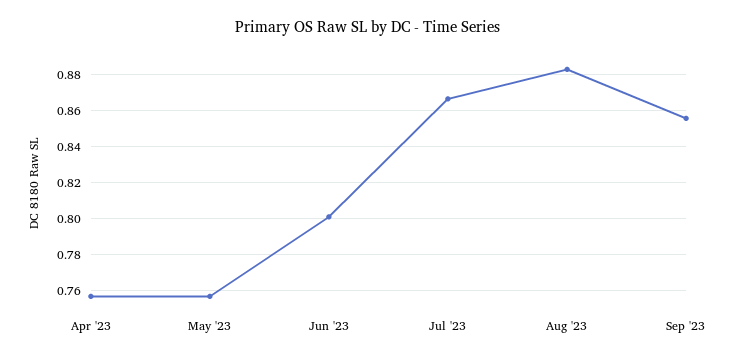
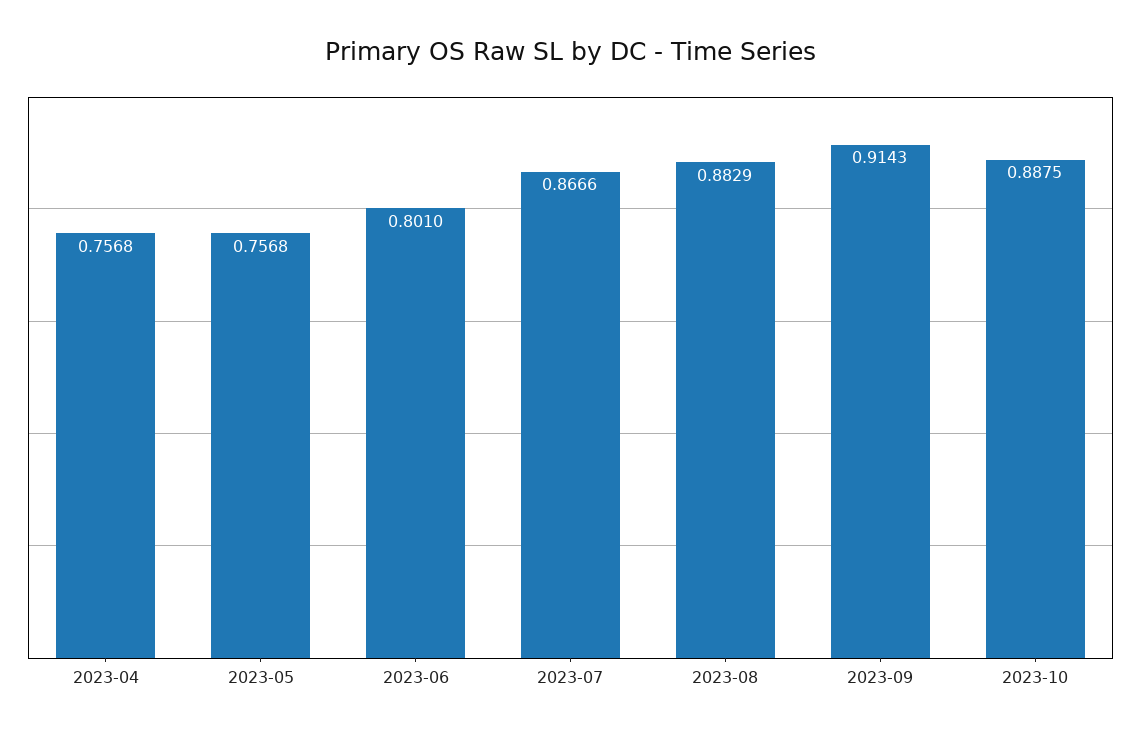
Sep '23: 0.855 -> 0.9143
2023-10: none -> 0.8875

